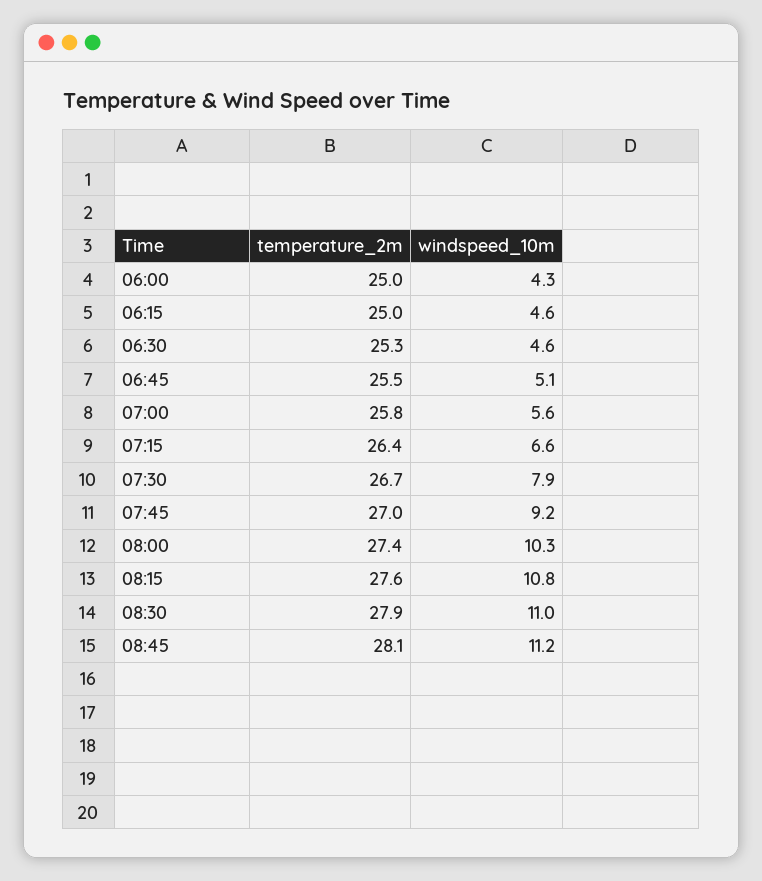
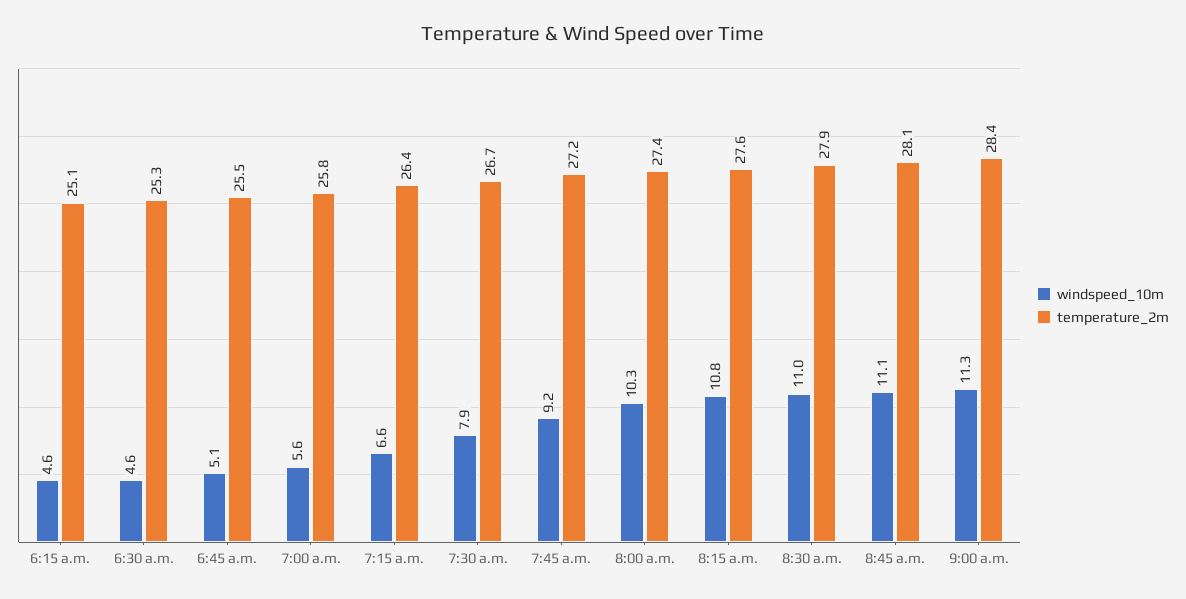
temperature_2m, 06:00: 25 -> none
windspeed_10m, 06:00: 4.3 -> none
temperature_2m, 06:15: 25 -> 25.1
temperature_2m, 07:45: 27 -> 27.2
windspeed_10m, 08:45: 11.2 -> 11.1
windspeed_10m, 9:00 a.m.: none -> 11.3
temperature_2m, 9:00 a.m.: none -> 28.4

